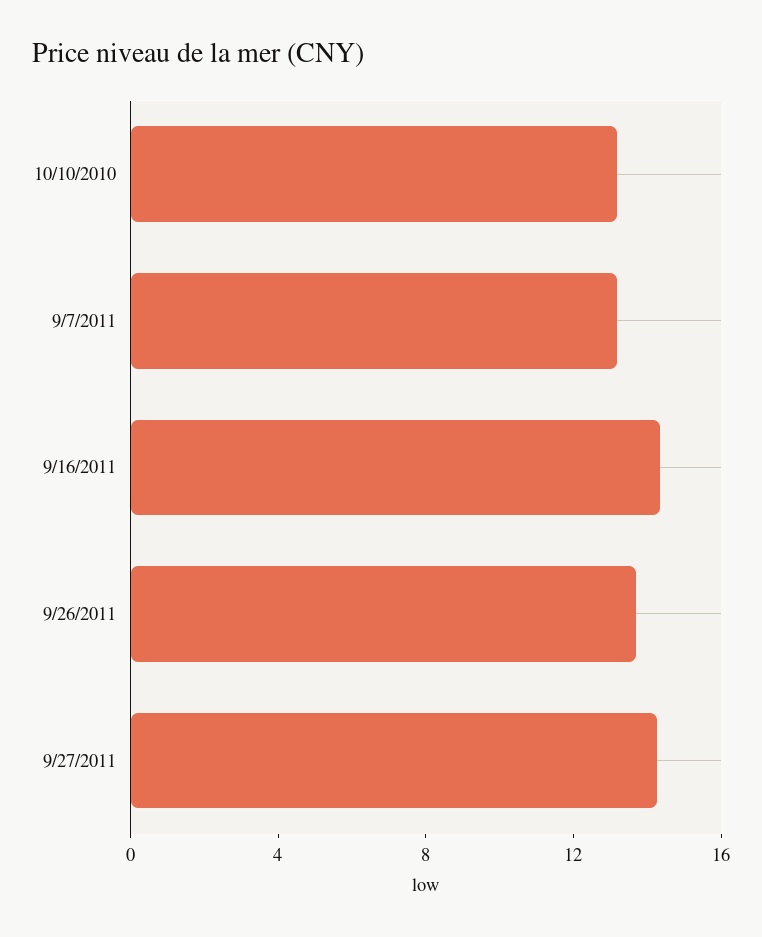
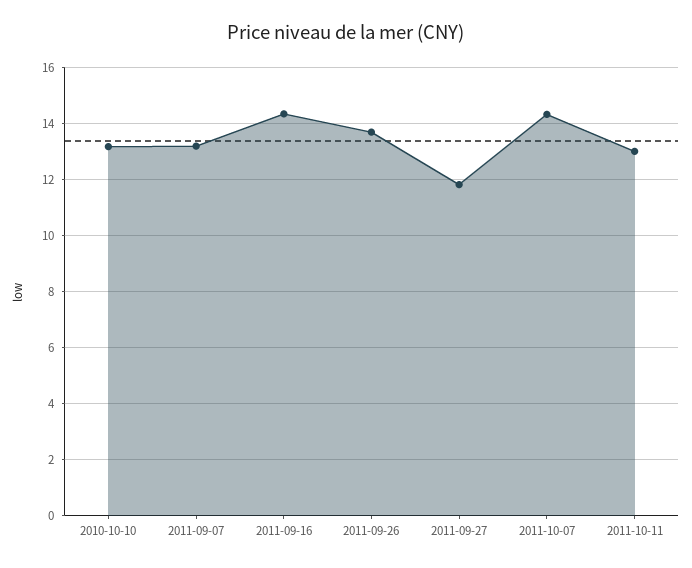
9/27/2011: 14 -> 11.75
2011-10-07: none -> 14.25
2011-10-11: none -> 13

